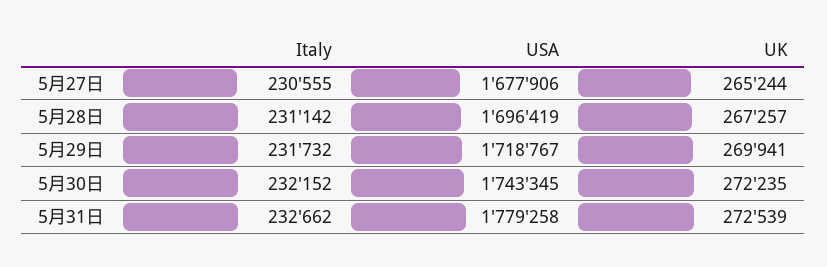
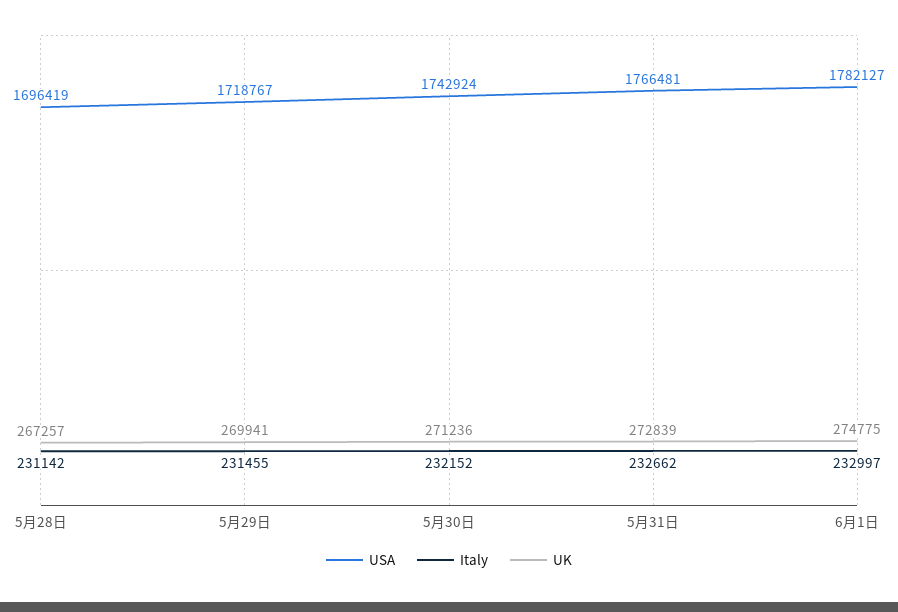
Italy, 5月27日: 230555 -> none
USA, 5月27日: 1677906 -> none
UK, 5月27日: 265244 -> none
Italy, 5月29日: 231732 -> 231455
USA, 5月30日: 1743345 -> 1742924
UK, 5月30日: 272235 -> 271236
USA, 5月31日: 1779258 -> 1766481
UK, 5月31日: 272539 -> 272839
USA, 6月1日: none -> 1782127
Italy, 6月1日: none -> 232997
UK, 6月1日: none -> 274775

